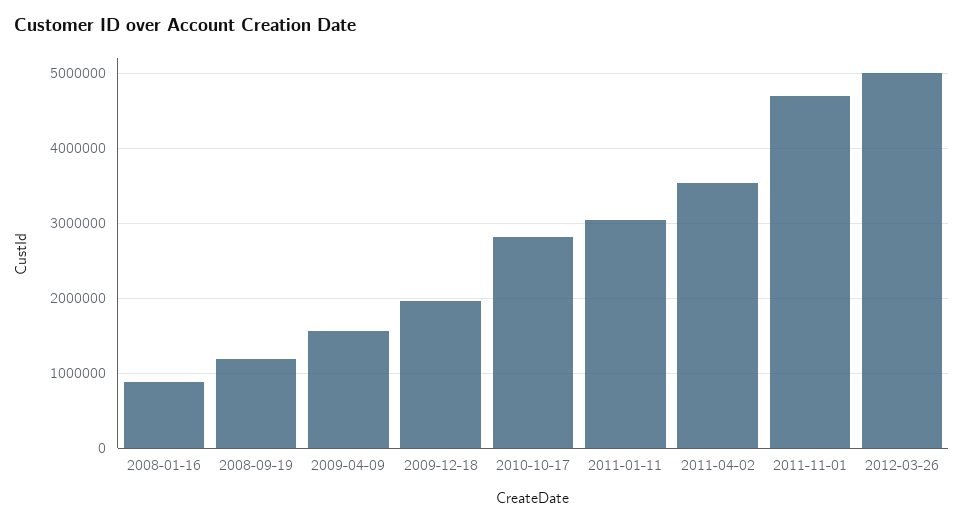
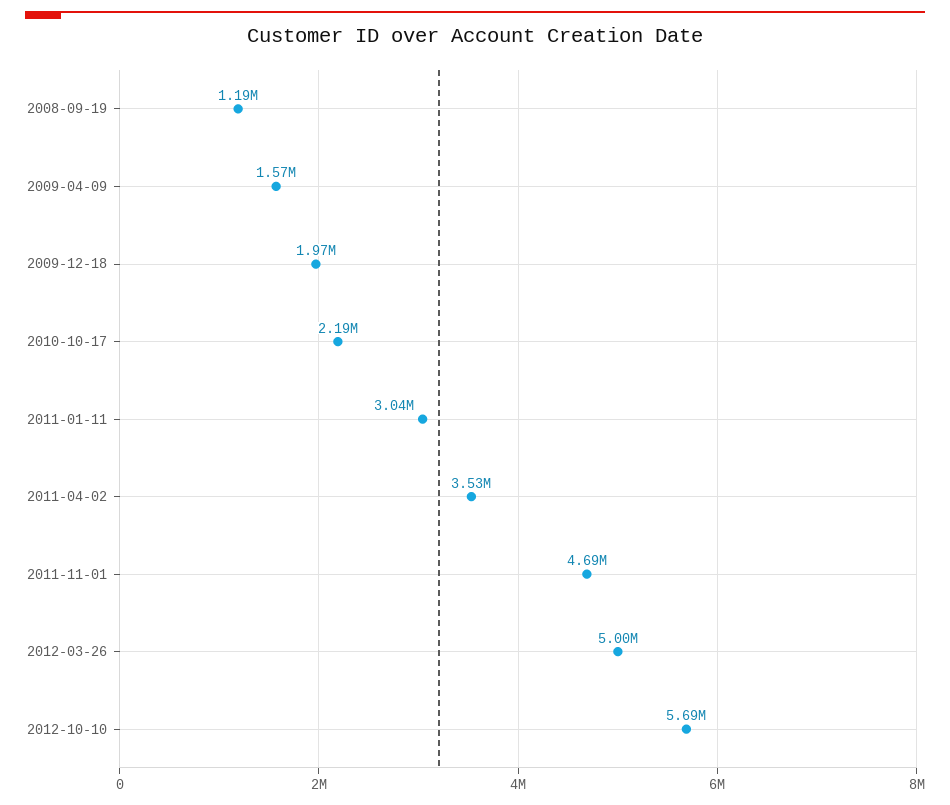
2008-01-16: 900000 -> none
2010-10-17: 2800000 -> 2190000
2012-10-10: none -> 5690000

